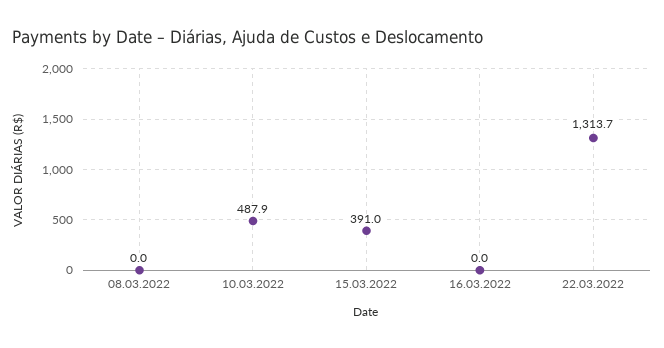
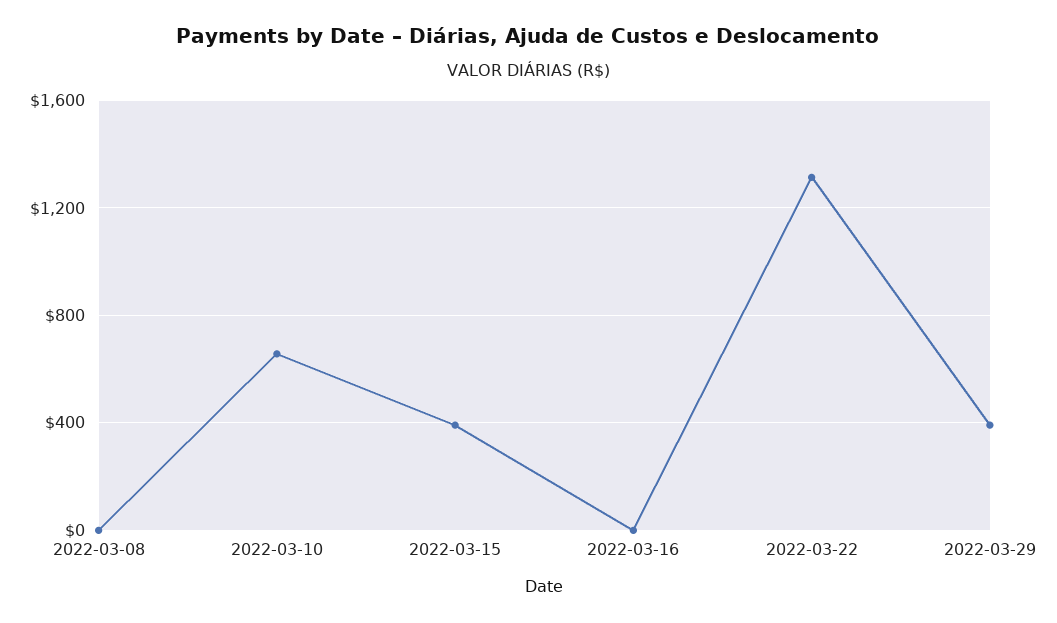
10.03.2022: 487.9 -> 650
2022-03-29: none -> 400

